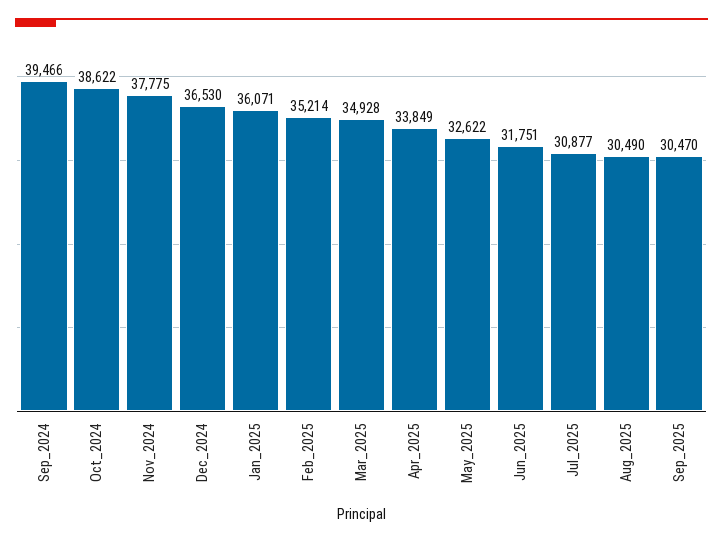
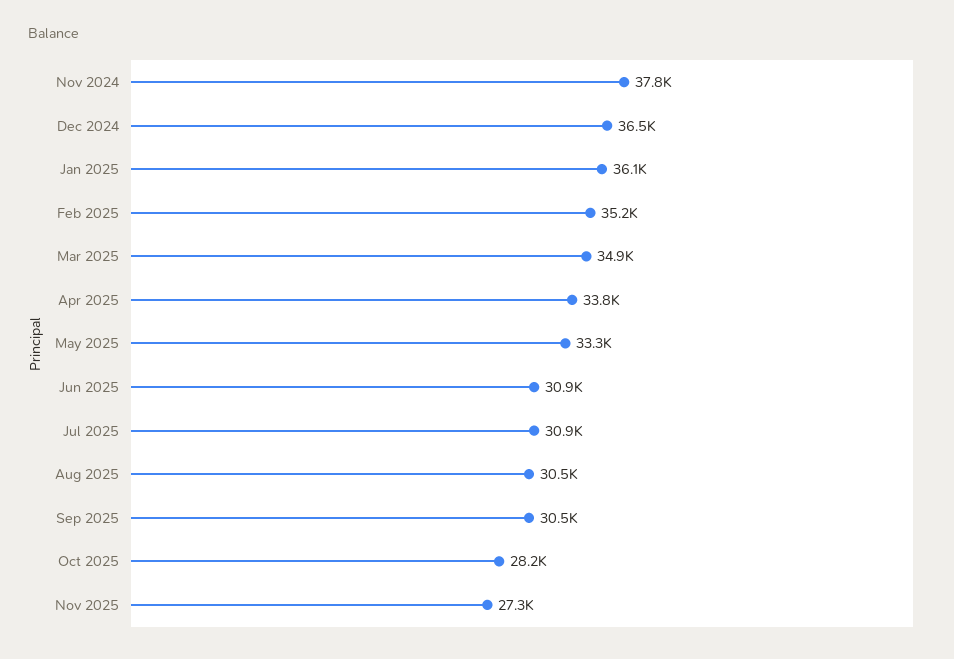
Sep_2024: 39466 -> none
Oct_2024: 38622 -> none
May_2025: 32622 -> 33300
Jun_2025: 31751 -> 30900
Oct 2025: none -> 28200
Nov 2025: none -> 27300

